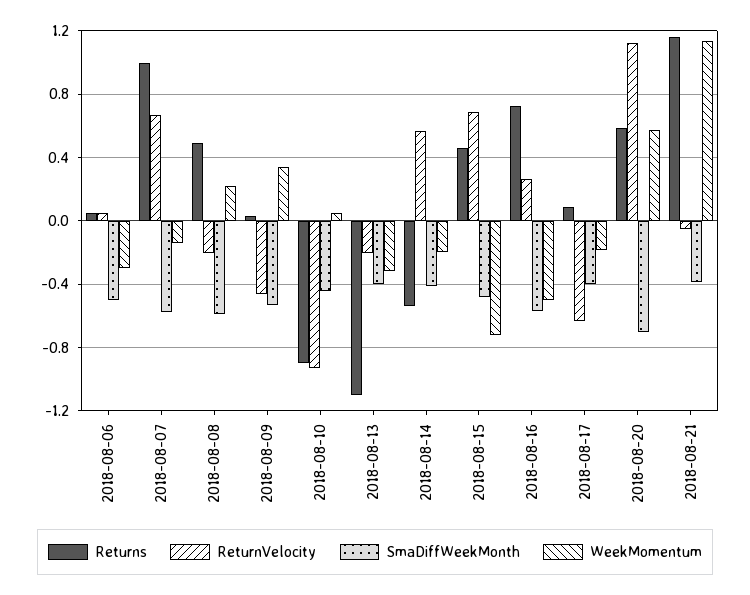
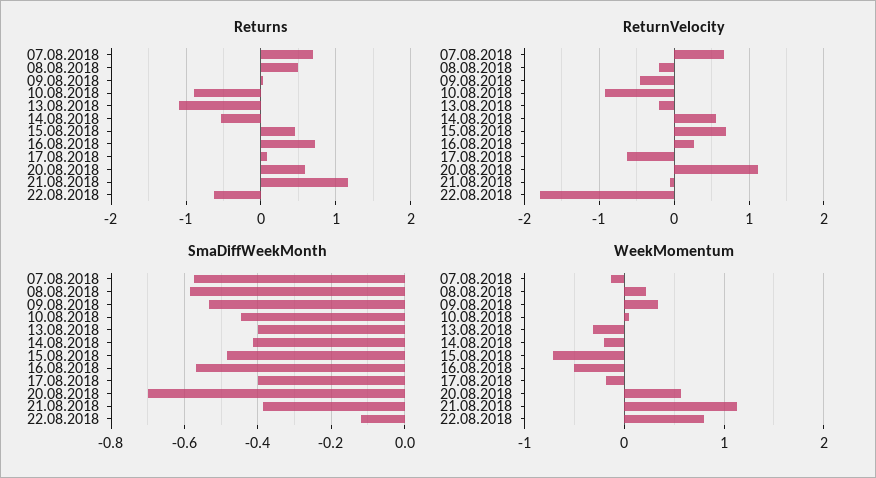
Returns, 2018-08-06: 0.05 -> none
ReturnVelocity, 2018-08-06: 0.05 -> none
SmaDiffWeekMonth, 2018-08-06: -0.5 -> none
WeekMomentum, 2018-08-06: -0.3 -> none
Returns, 2018-08-07: 1 -> 0.7
Returns, 22.08.2018: none -> -0.6
ReturnVelocity, 22.08.2018: none -> -1.8
SmaDiffWeekMonth, 22.08.2018: none -> -0.12
WeekMomentum, 22.08.2018: none -> 0.8

